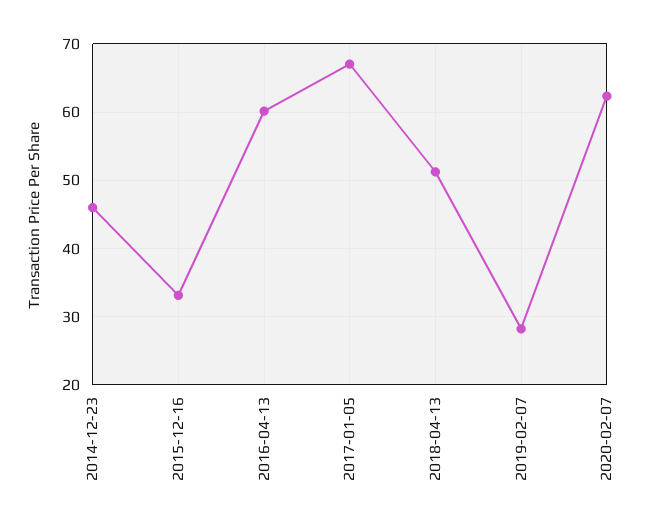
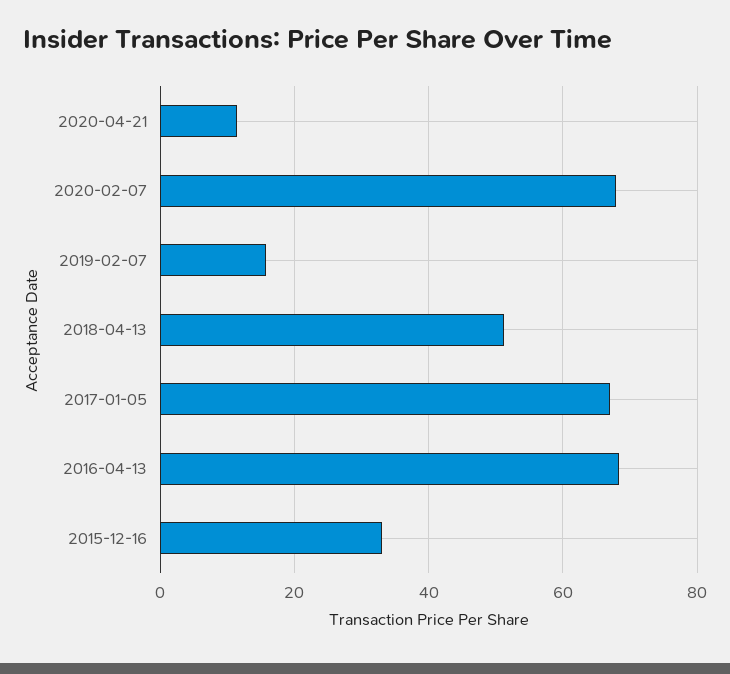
2014-12-23: 46 -> none
2016-04-13: 60 -> 68
2019-02-07: 28 -> 16
2020-02-07: 62 -> 68
2020-04-21: none -> 12

